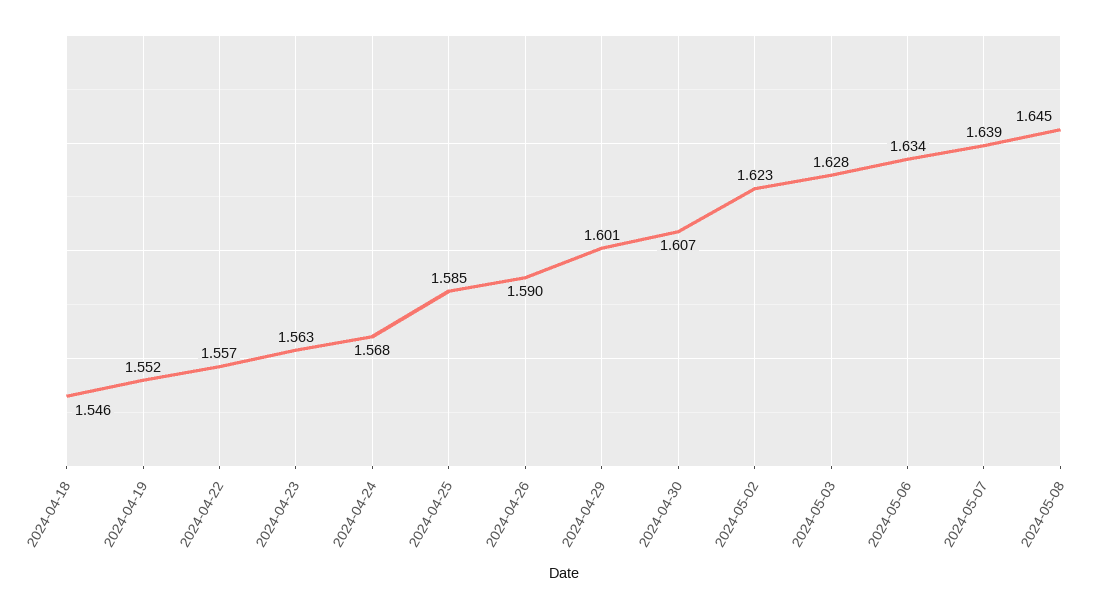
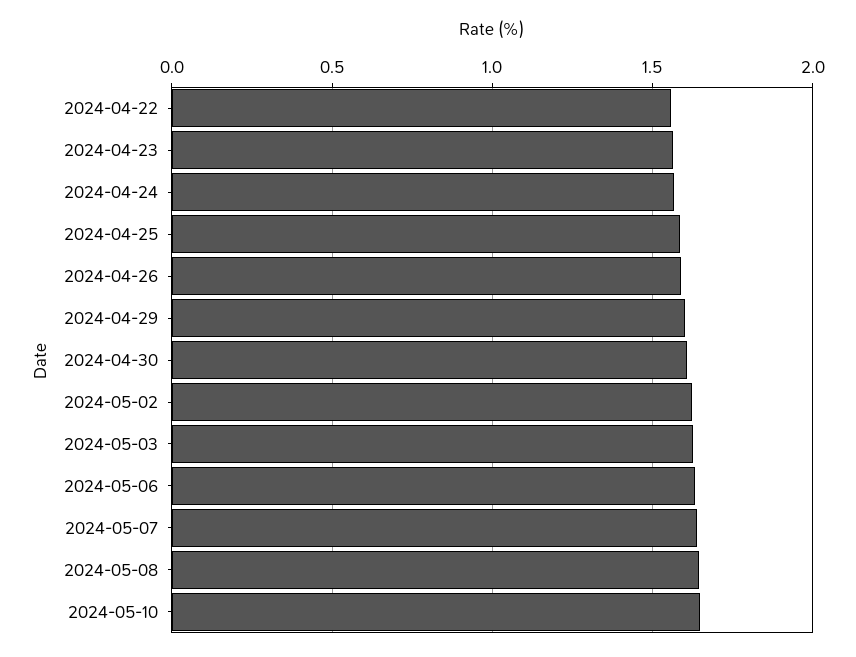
2024-04-18: 1.546 -> none
2024-04-19: 1.552 -> none
2024-05-10: none -> 1.65

